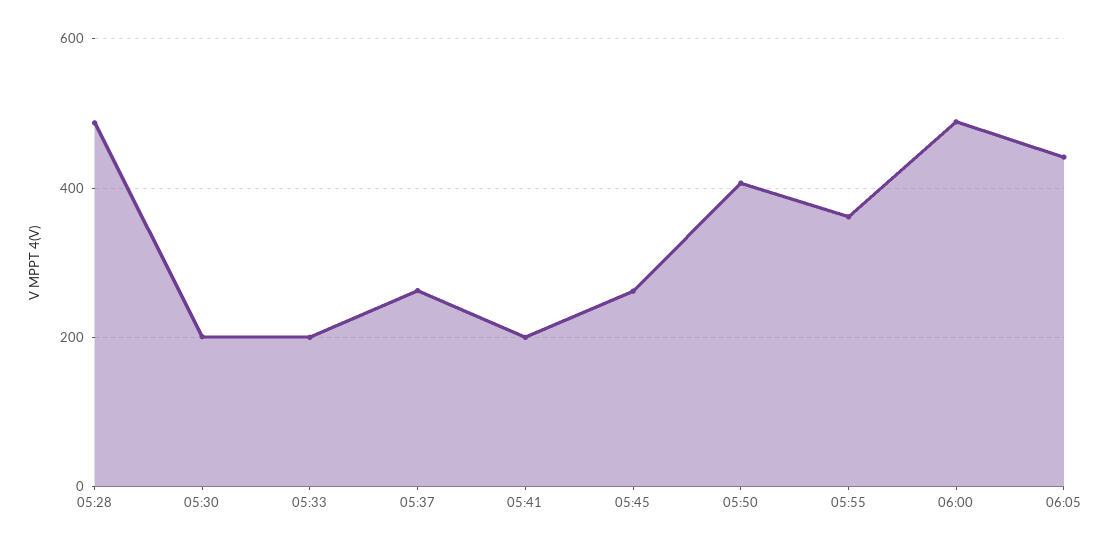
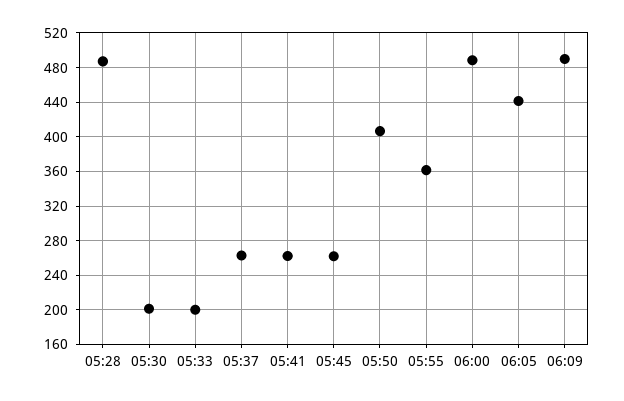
05:41: 200 -> 260
06:09: none -> 490

